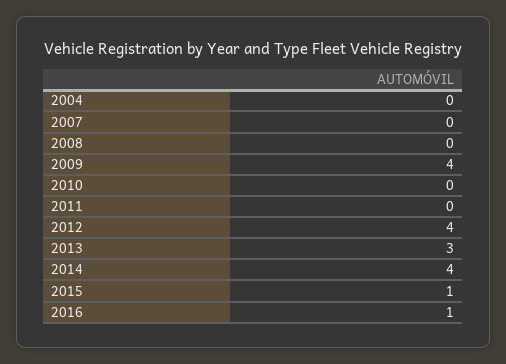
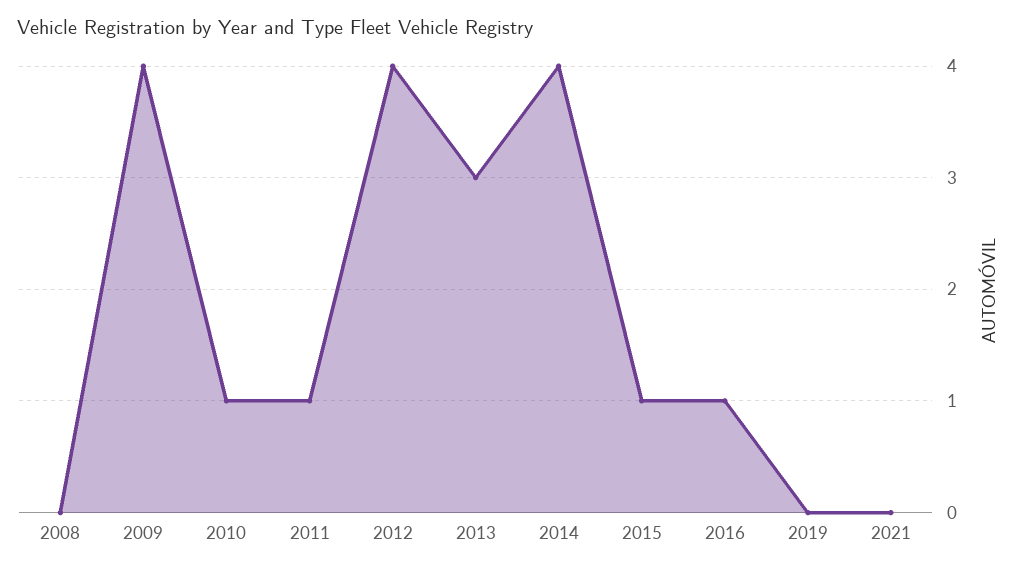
2004: 0 -> none
2007: 0 -> none
2010: 0 -> 1
2011: 0 -> 1
2019: none -> 0
2021: none -> 0

